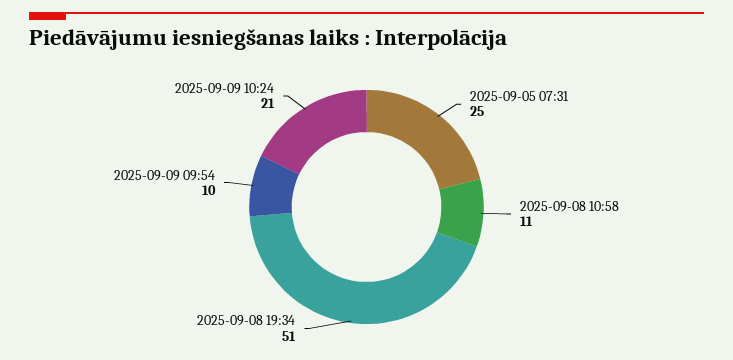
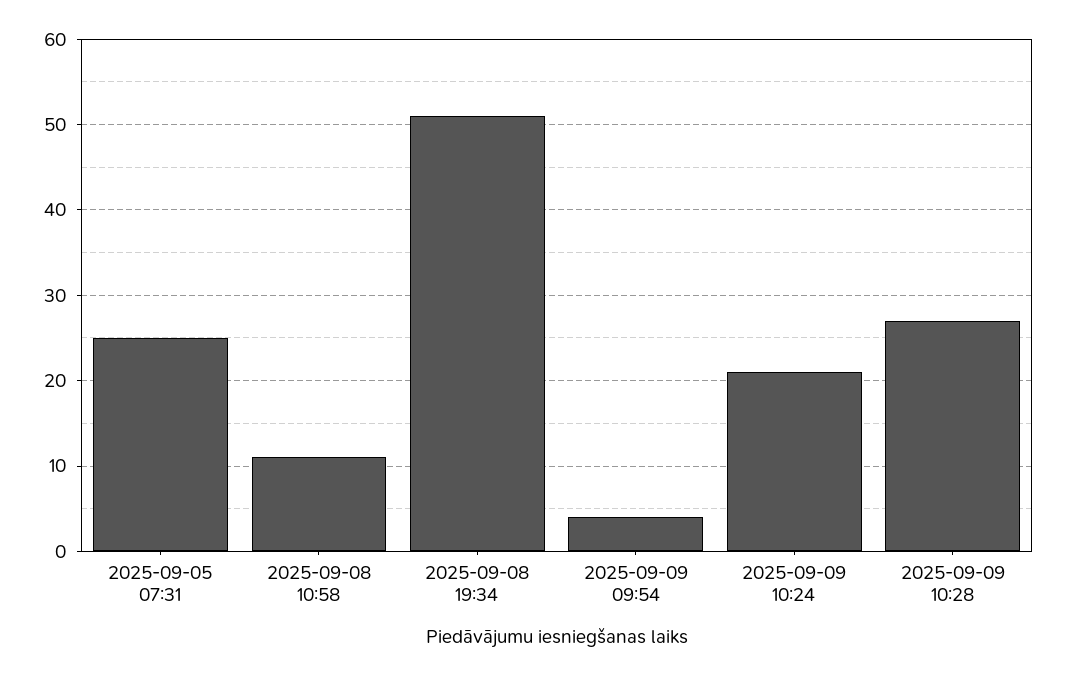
2025-09-09 09:54: 10 -> 4
2025-09-09 10:28: none -> 27

